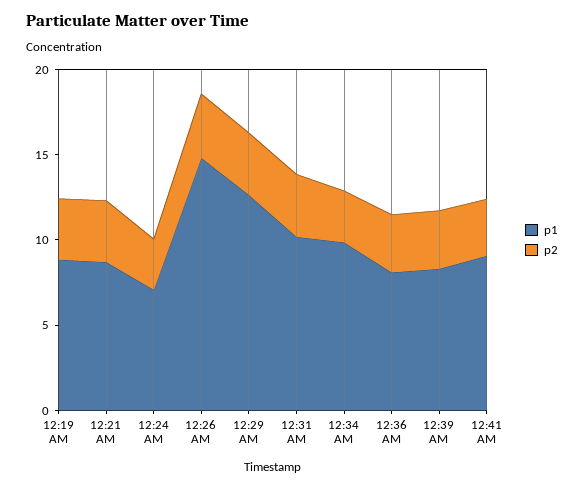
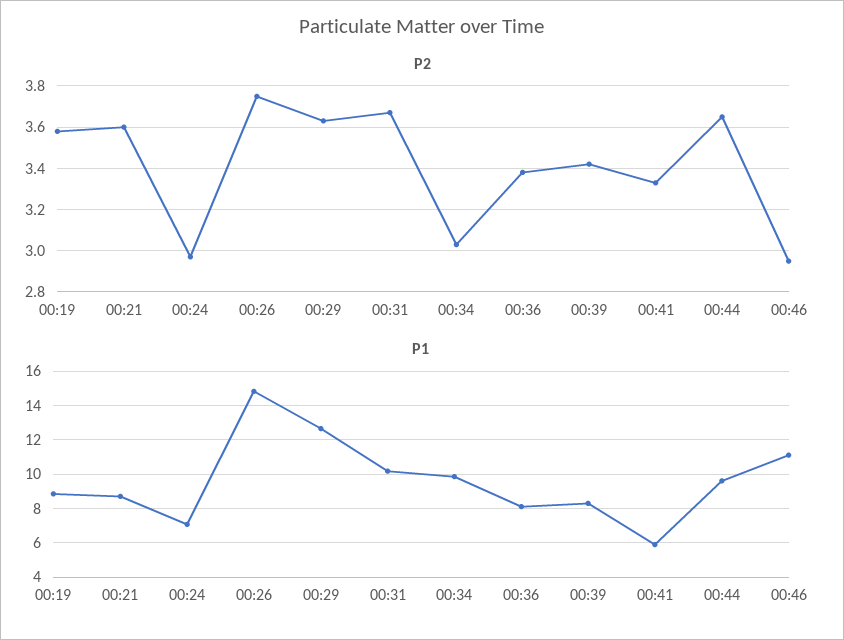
p1, 12:41 AM: 9 -> 6
p2, 00:44: none -> 3.65
p2, 00:46: none -> 2.95
p1, 00:44: none -> 9.5
p1, 00:46: none -> 11

